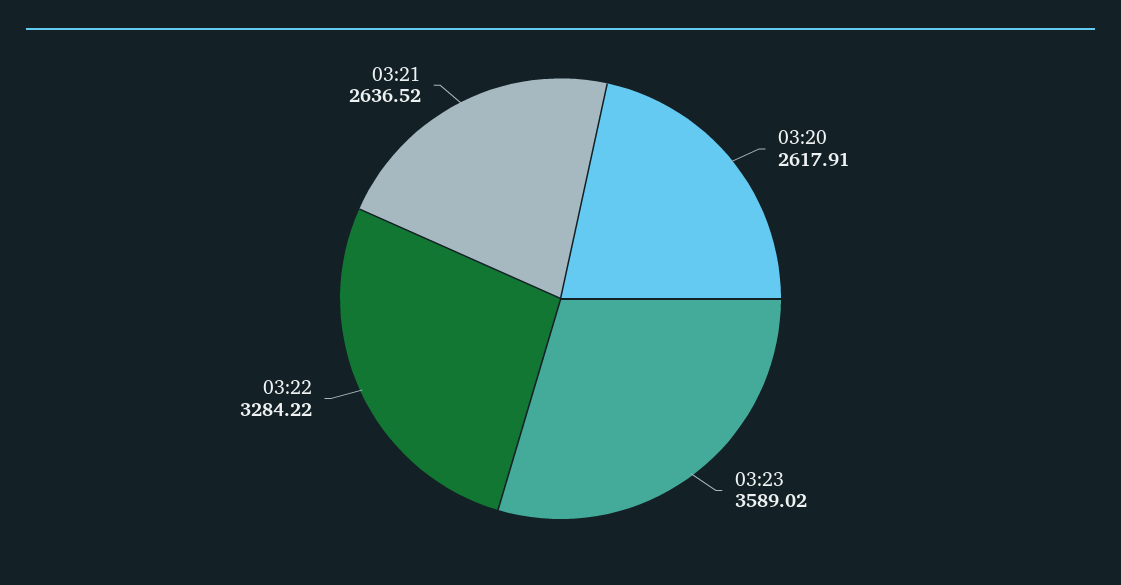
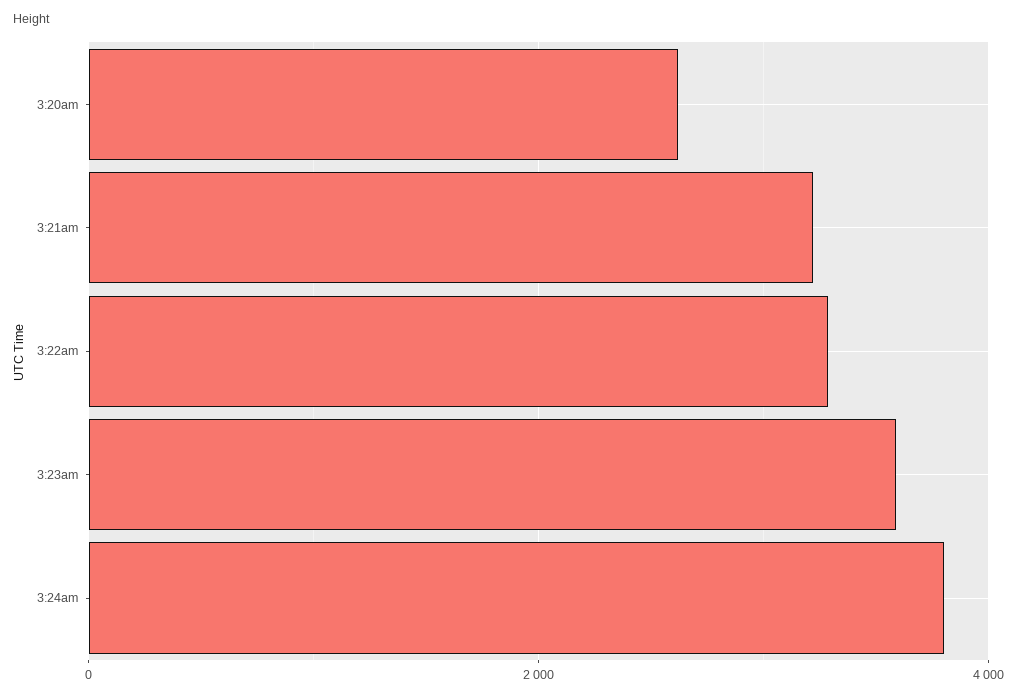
03:21: 2636.52 -> 3200
3:24am: none -> 3800

